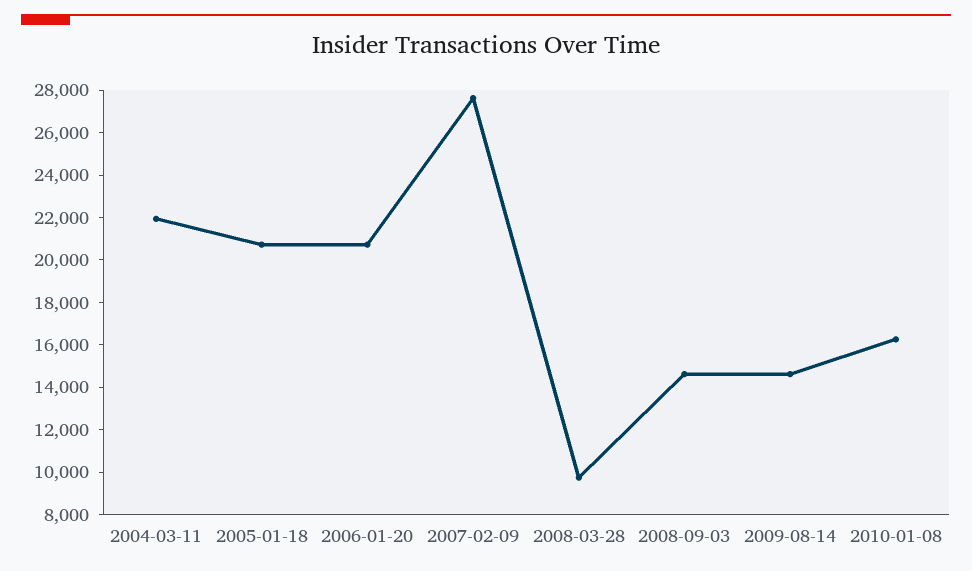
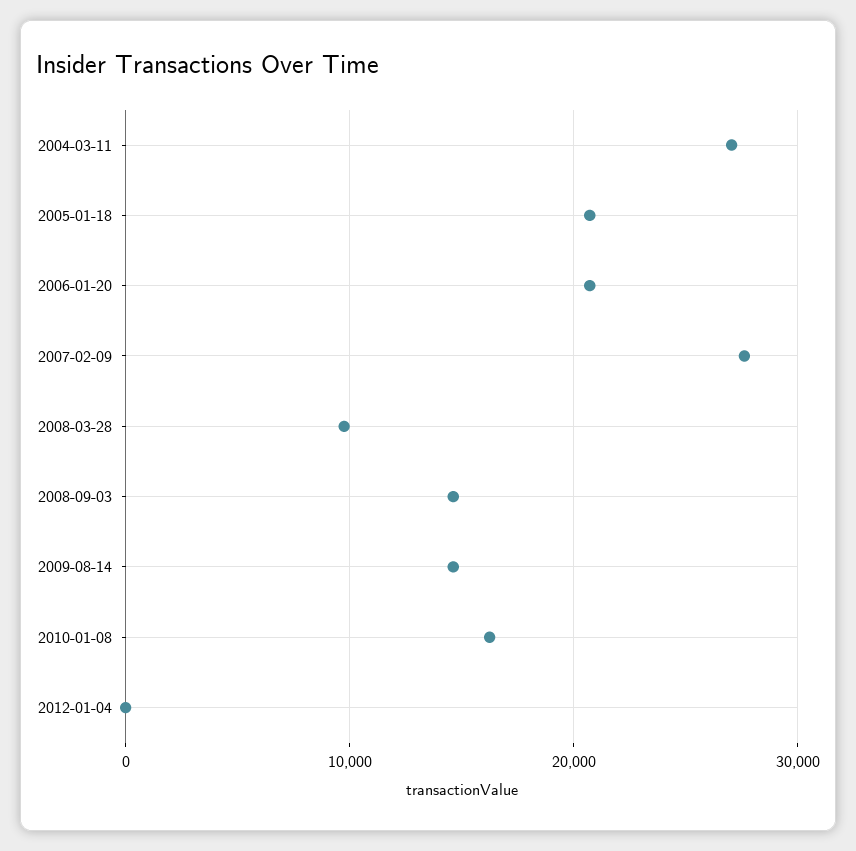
2004-03-11: 22000 -> 27000
2012-01-04: none -> 0

